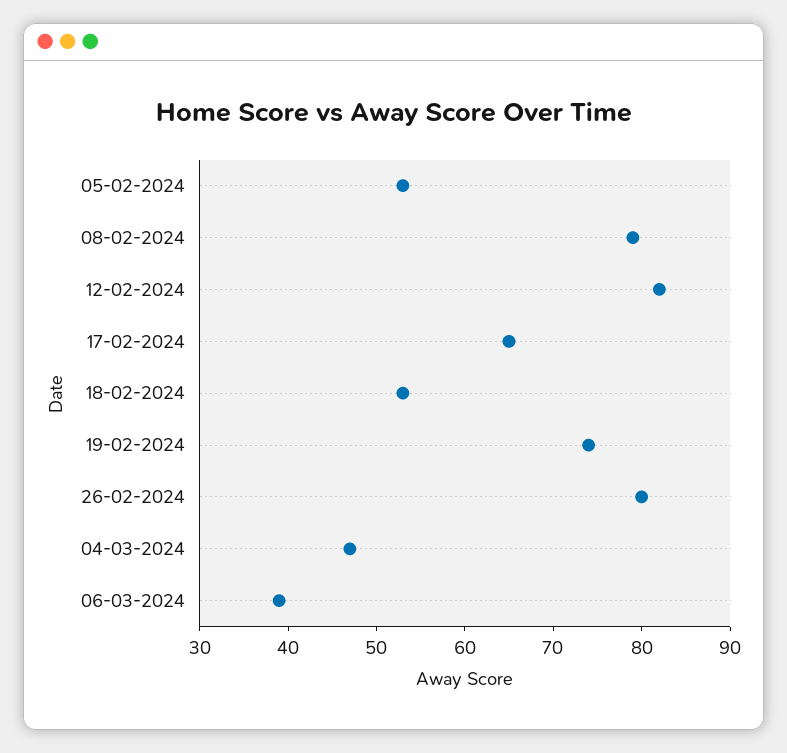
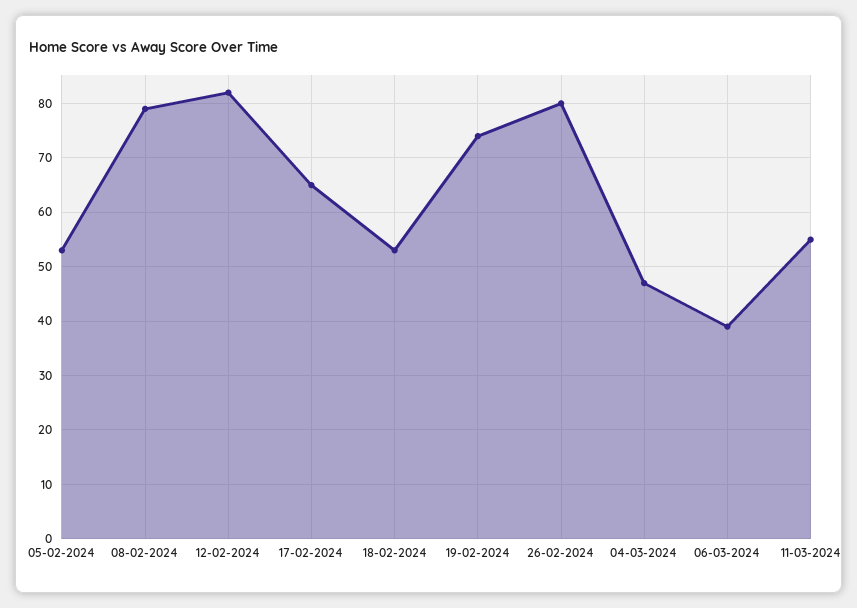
11-03-2024: none -> 55

